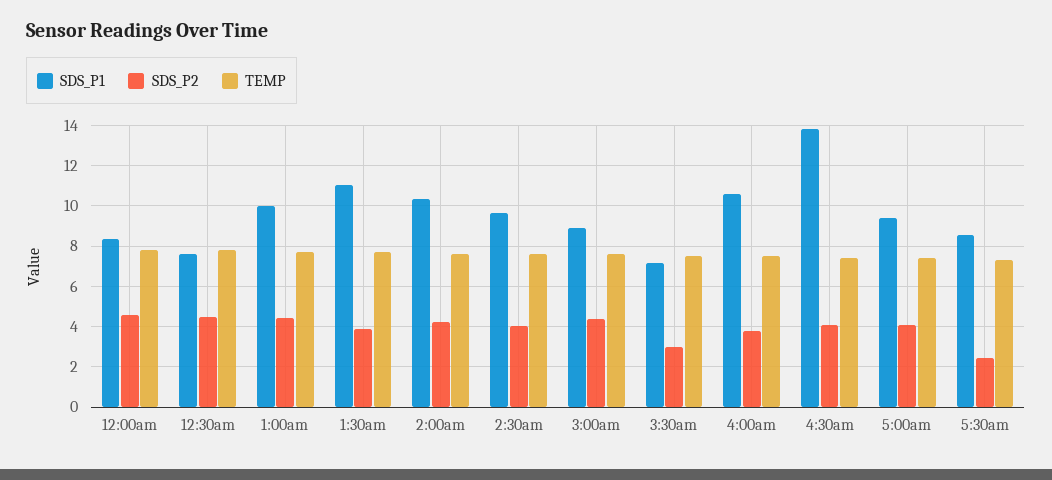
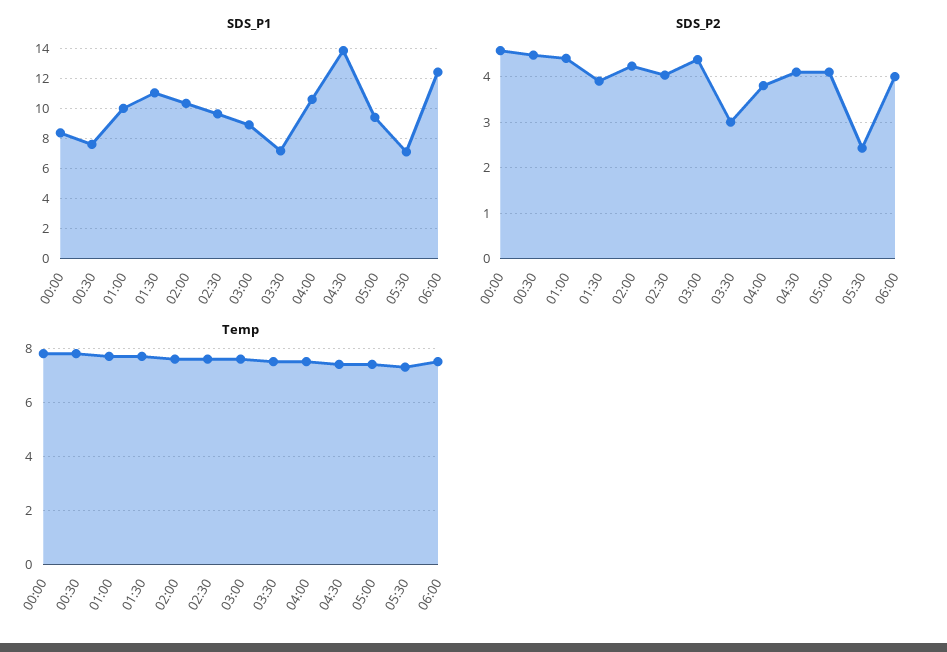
SDS_P1, 5:30am: 8.5 -> 7
SDS_P1, 06:00: none -> 12.5
SDS_P2, 06:00: none -> 4
TEMP, 06:00: none -> 7.5

